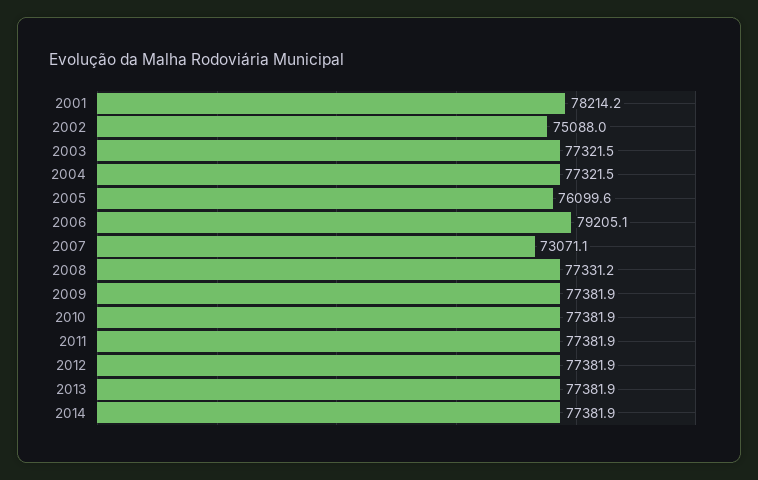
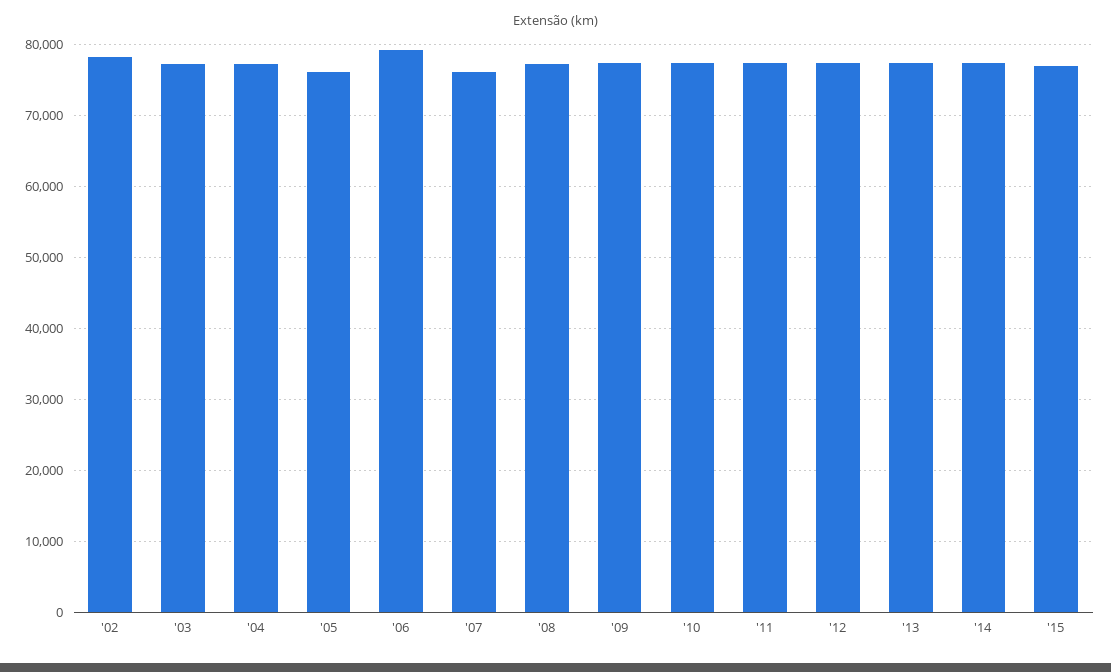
2001: 78214.2 -> none
2002: 75088 -> 78000
2007: 73071.1 -> 76000
'15: none -> 77000

